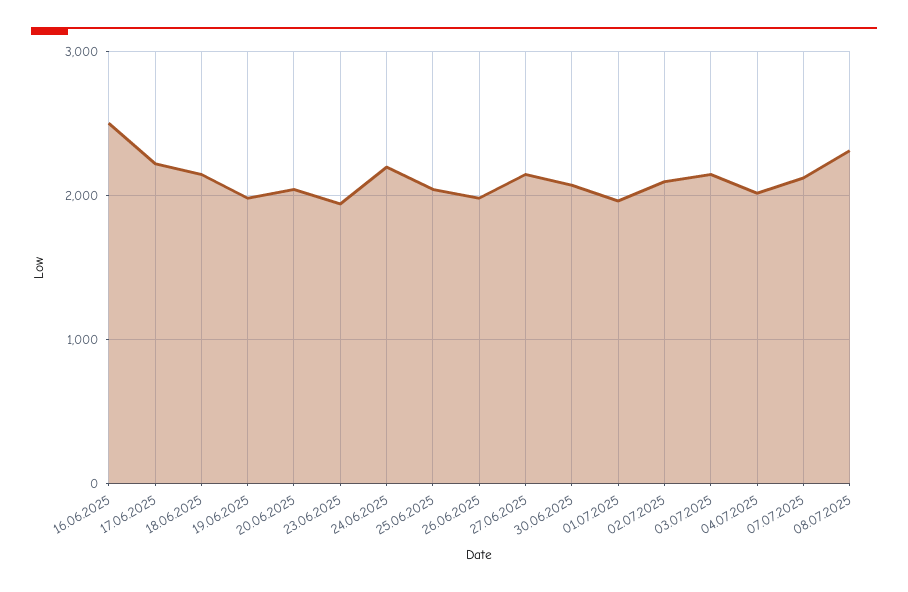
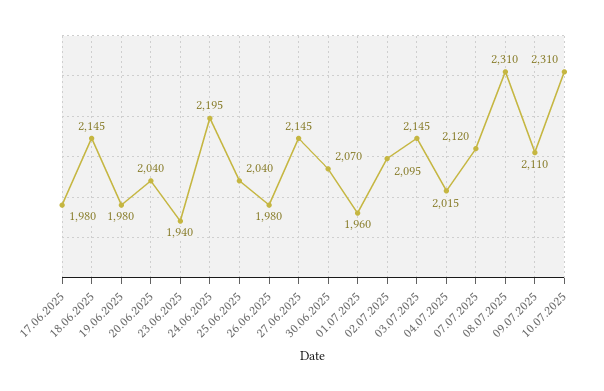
16.06.2025: 2500 -> none
17.06.2025: 2200 -> 1980
09.07.2025: none -> 2110
10.07.2025: none -> 2310

